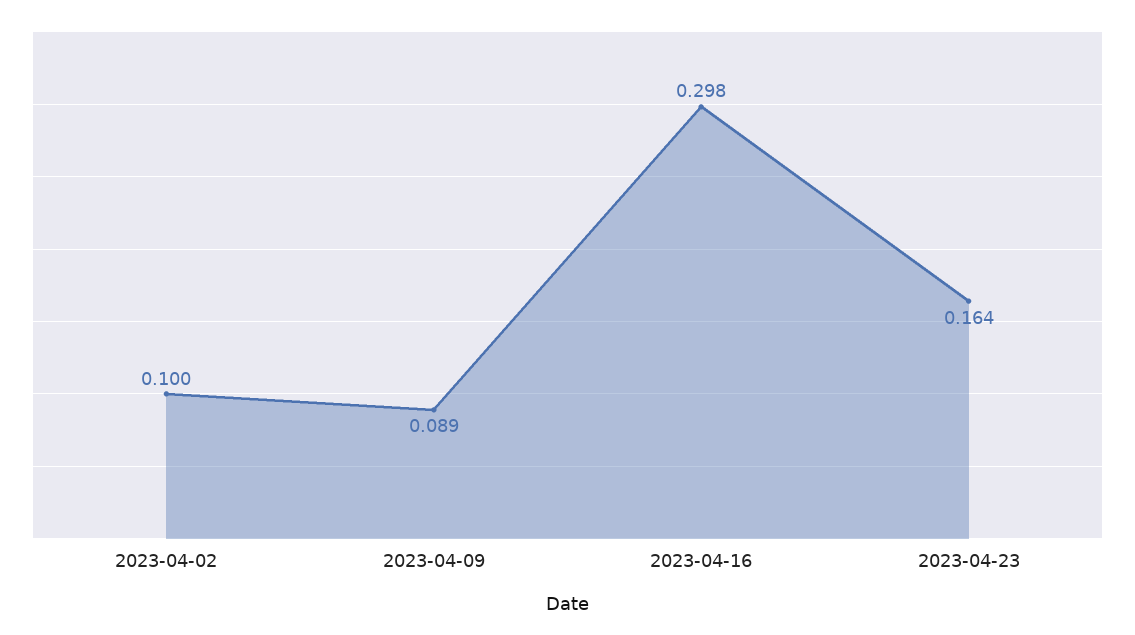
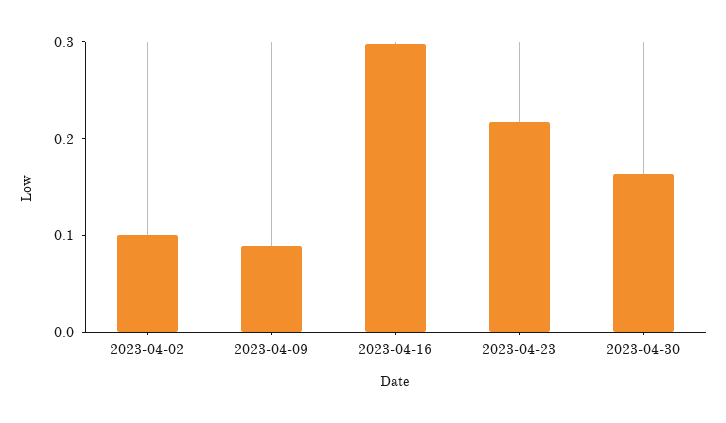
2023-04-23: 0.164 -> 0.22
2023-04-30: none -> 0.16

